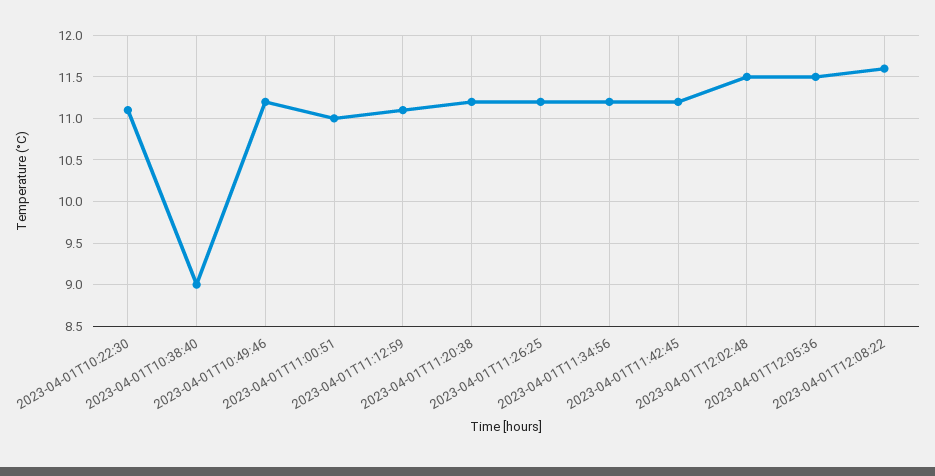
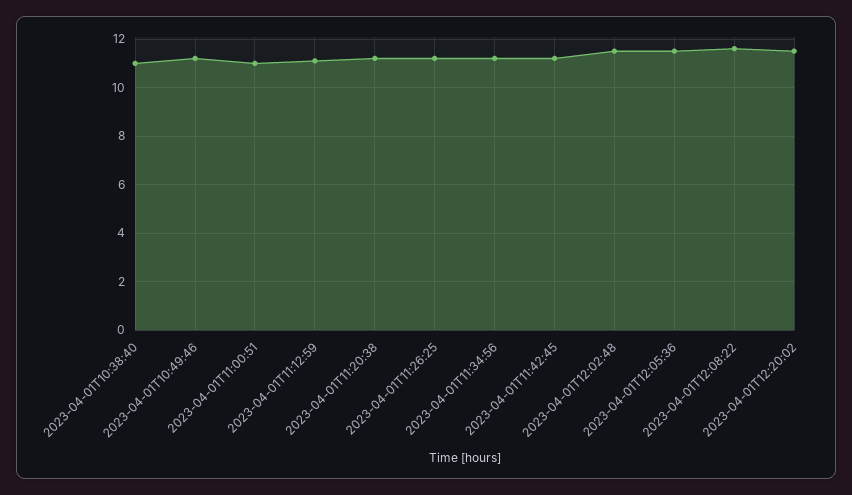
2023-04-01T10:22:30: 11.1 -> none
2023-04-01T10:38:40: 9 -> 11
2023-04-01T12:20:02: none -> 11.5

